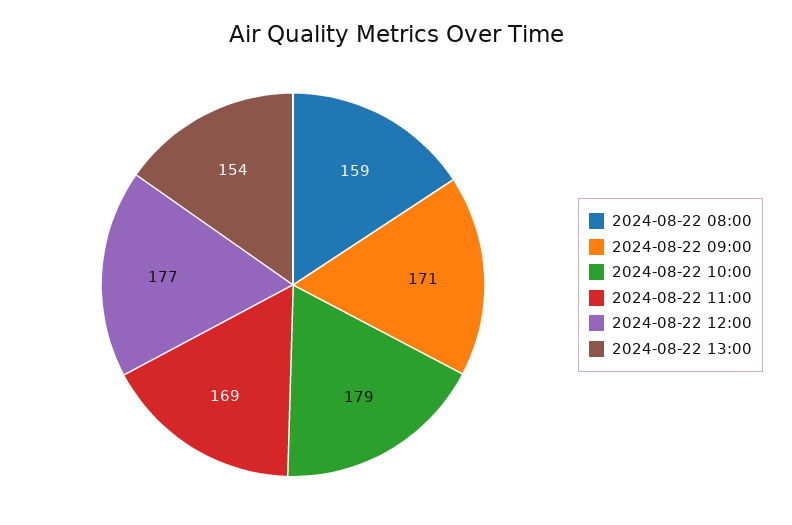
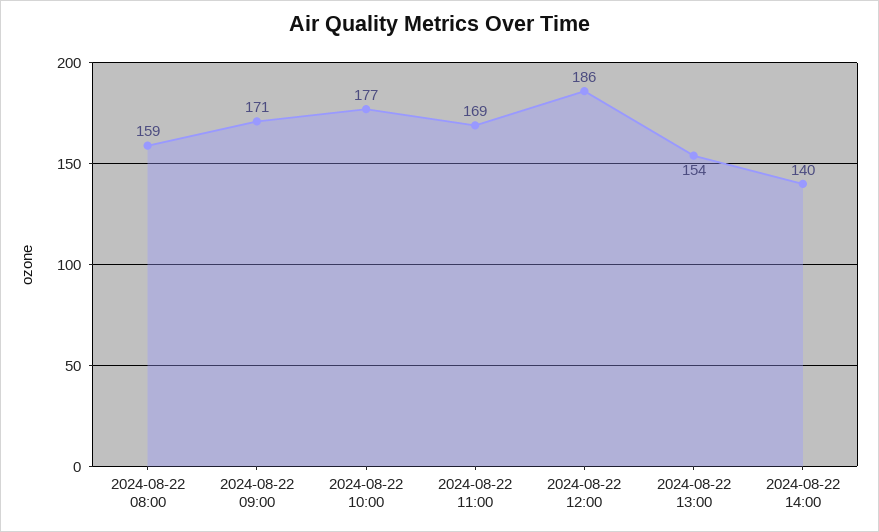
2024-08-22 10:00: 179 -> 177
2024-08-22 12:00: 177 -> 186
2024-08-22 14:00: none -> 140

